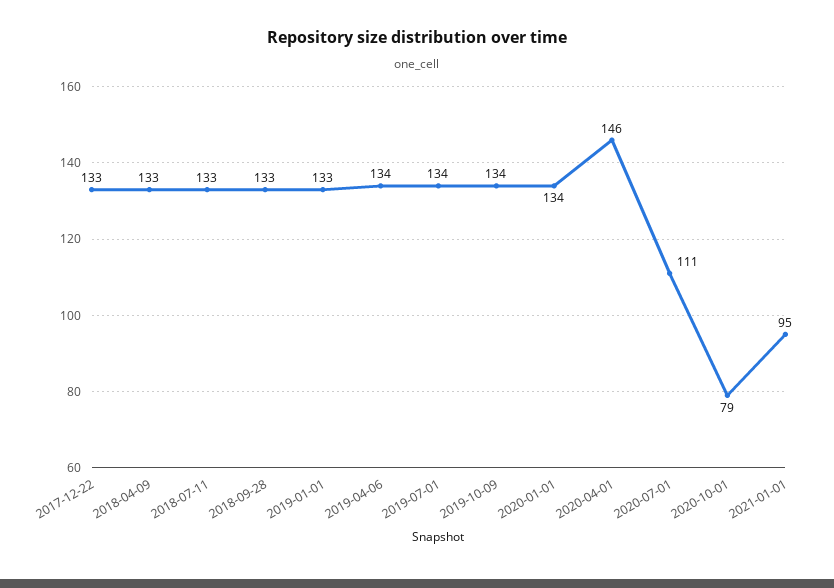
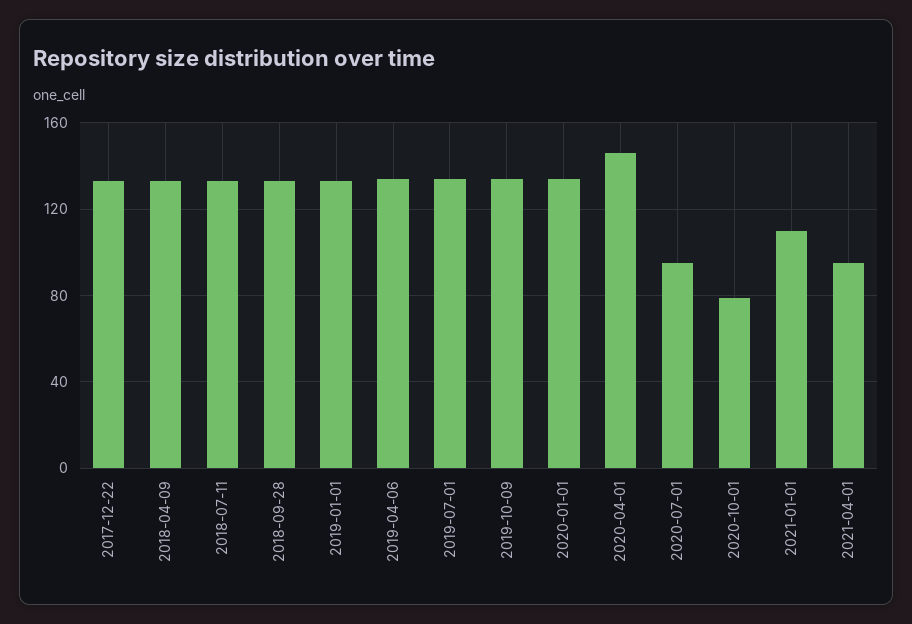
2020-07-01: 111 -> 95
2021-01-01: 95 -> 110
2021-04-01: none -> 95

